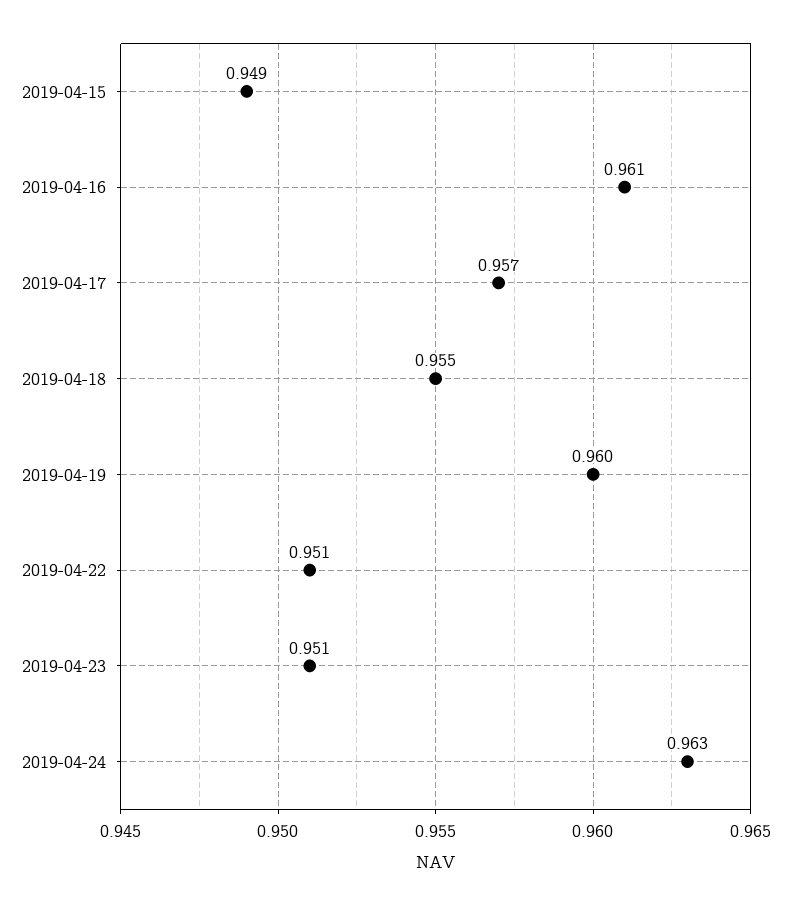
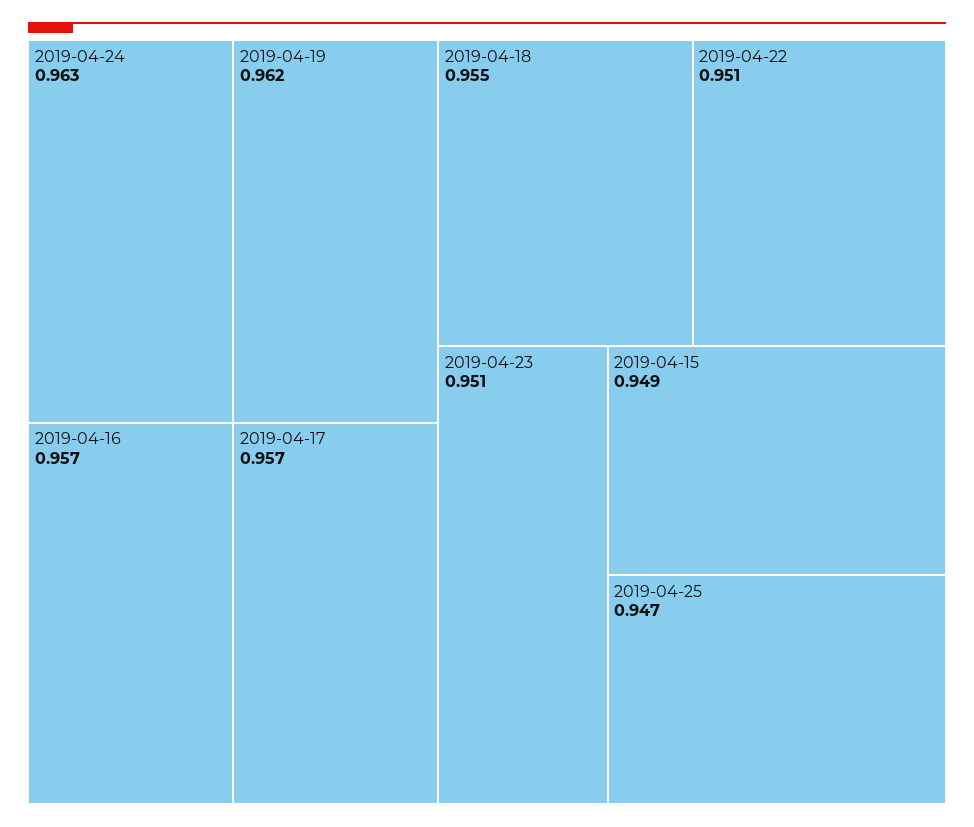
2019-04-16: 0.961 -> 0.957
2019-04-19: 0.96 -> 0.962
2019-04-25: none -> 0.947

